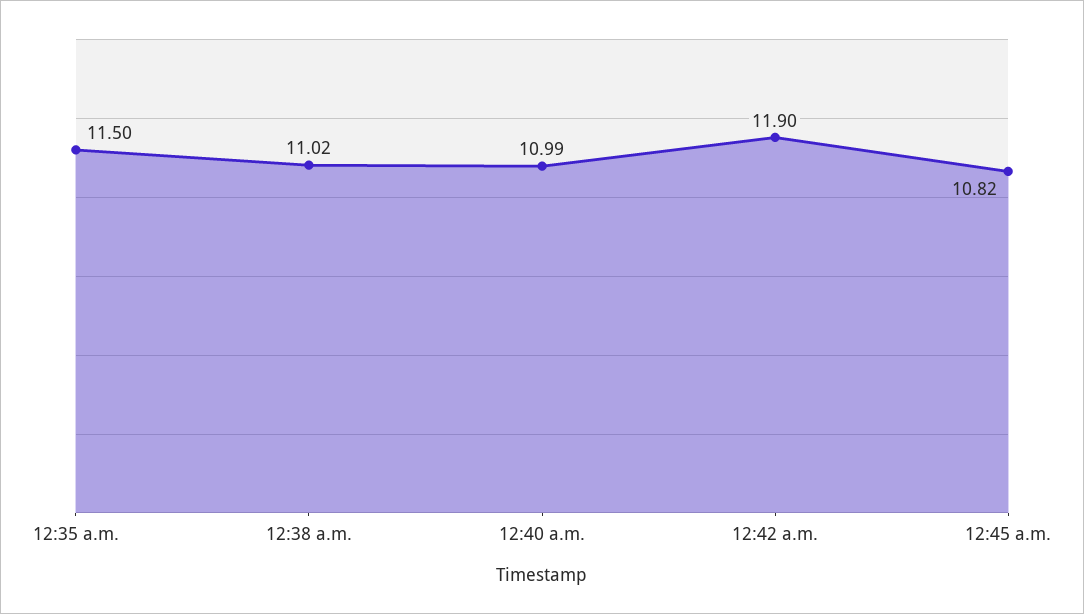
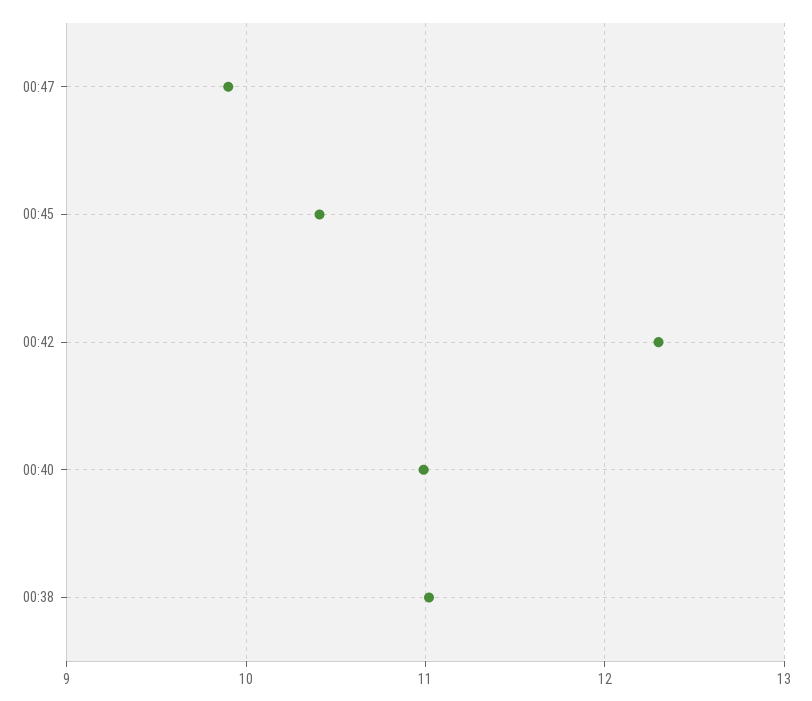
12:35 a.m.: 11.5 -> none
12:42 a.m.: 11.9 -> 12.3
12:45 a.m.: 10.82 -> 10.4
00:47: none -> 9.9

